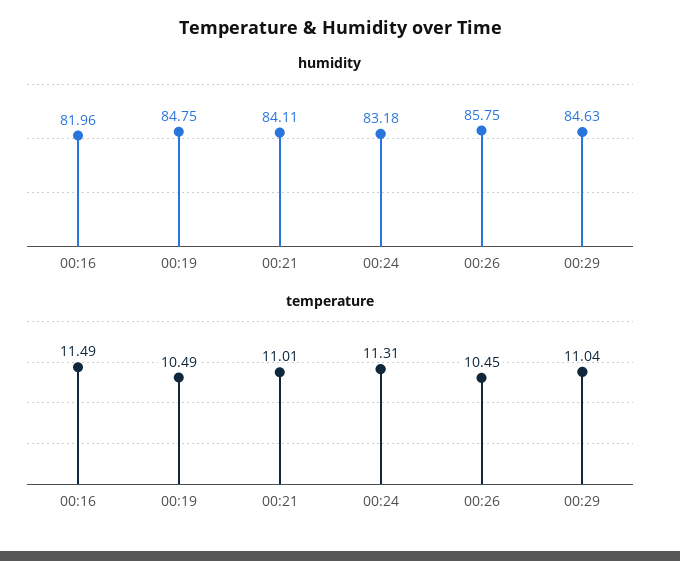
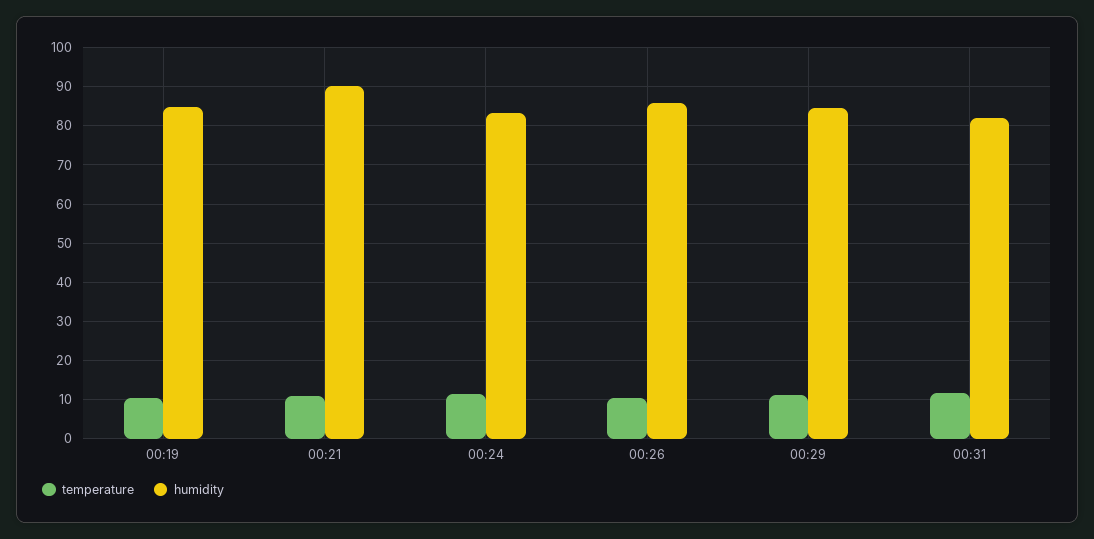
humidity, 00:16: 81.96 -> none
humidity, 00:21: 84.11 -> 90
temperature, 00:16: 11.49 -> none
temperature, 00:31: none -> 12
humidity, 00:31: none -> 82

